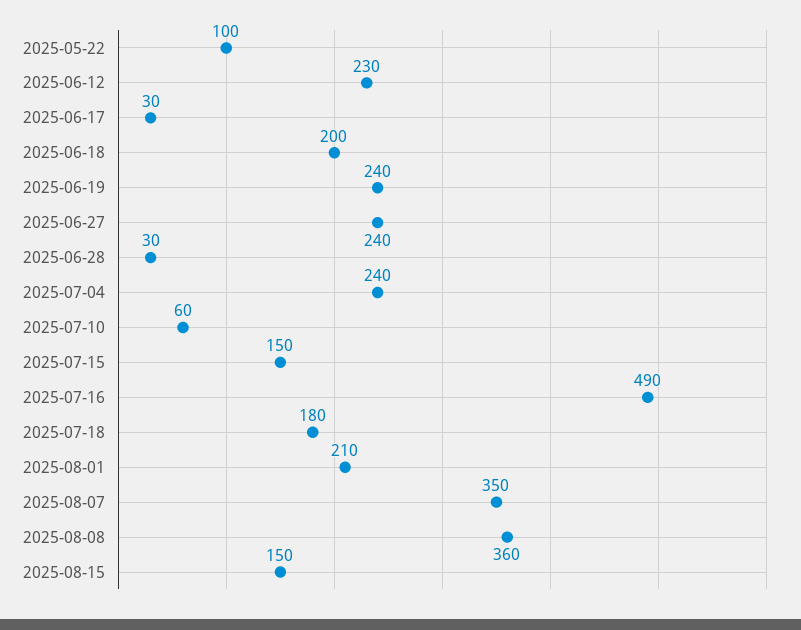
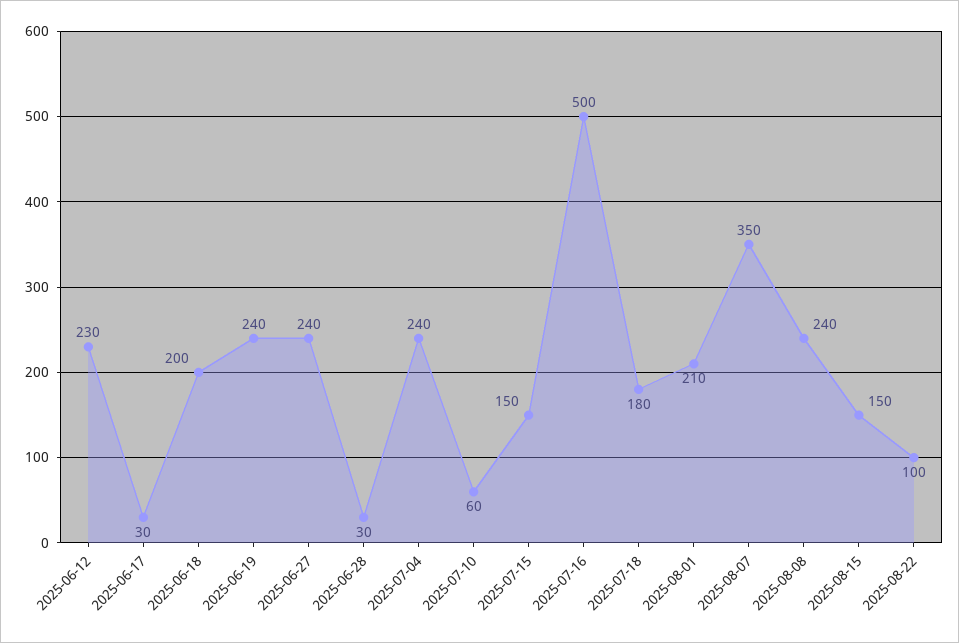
2025-05-22: 100 -> none
2025-07-16: 490 -> 500
2025-08-08: 360 -> 240
2025-08-22: none -> 100

